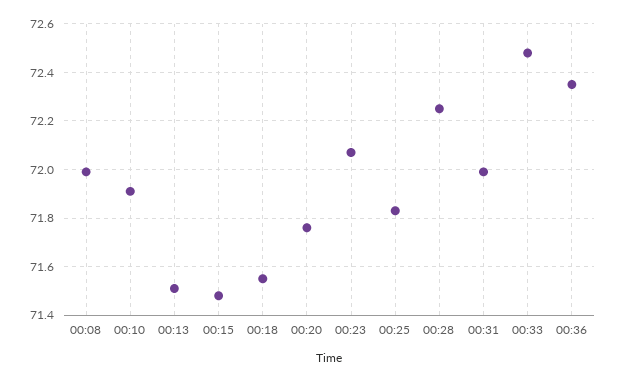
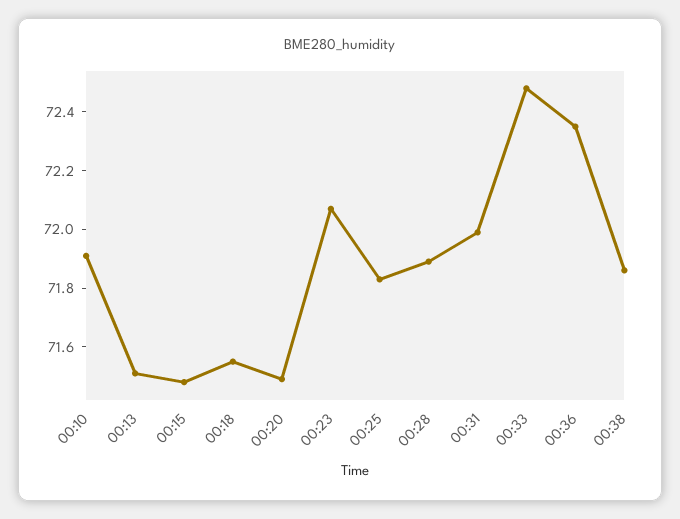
00:08: 72 -> none
00:20: 71.75 -> 71.5
00:28: 72.25 -> 71.9
00:38: none -> 71.85

